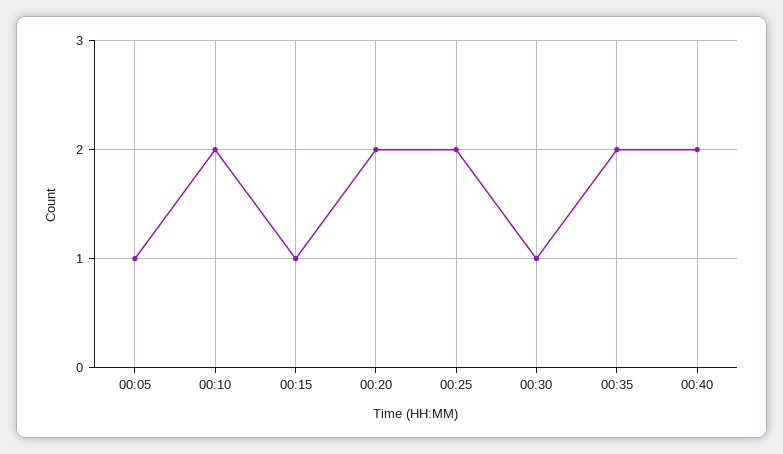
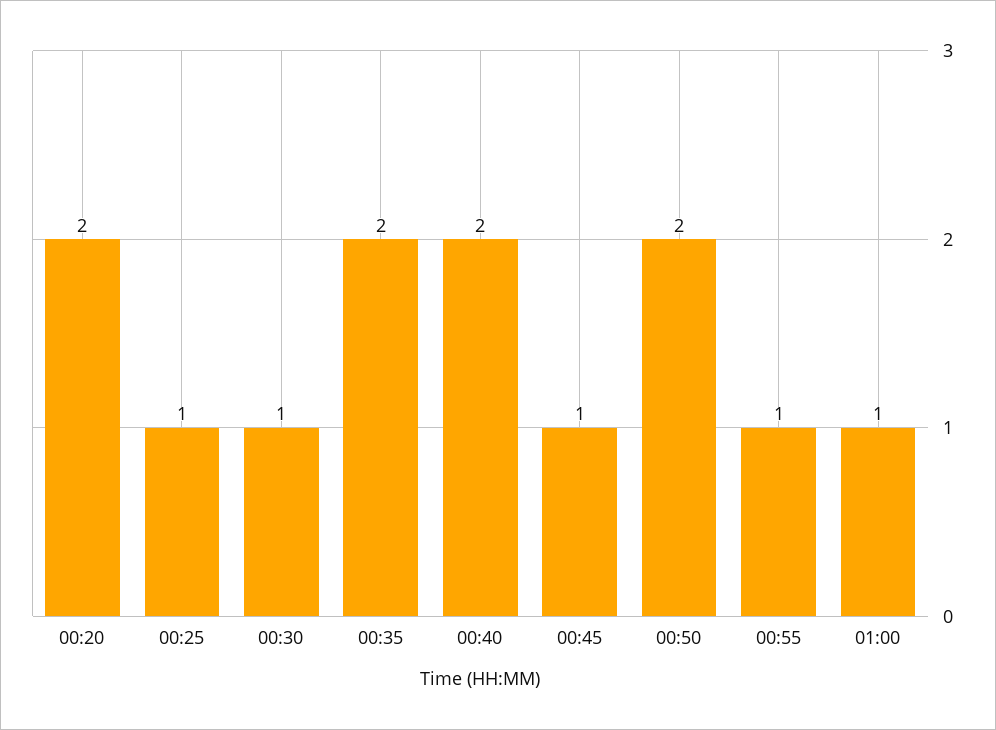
00:05: 1 -> none
00:10: 2 -> none
00:15: 1 -> none
00:25: 2 -> 1
00:45: none -> 1
00:50: none -> 2
00:55: none -> 1
01:00: none -> 1

